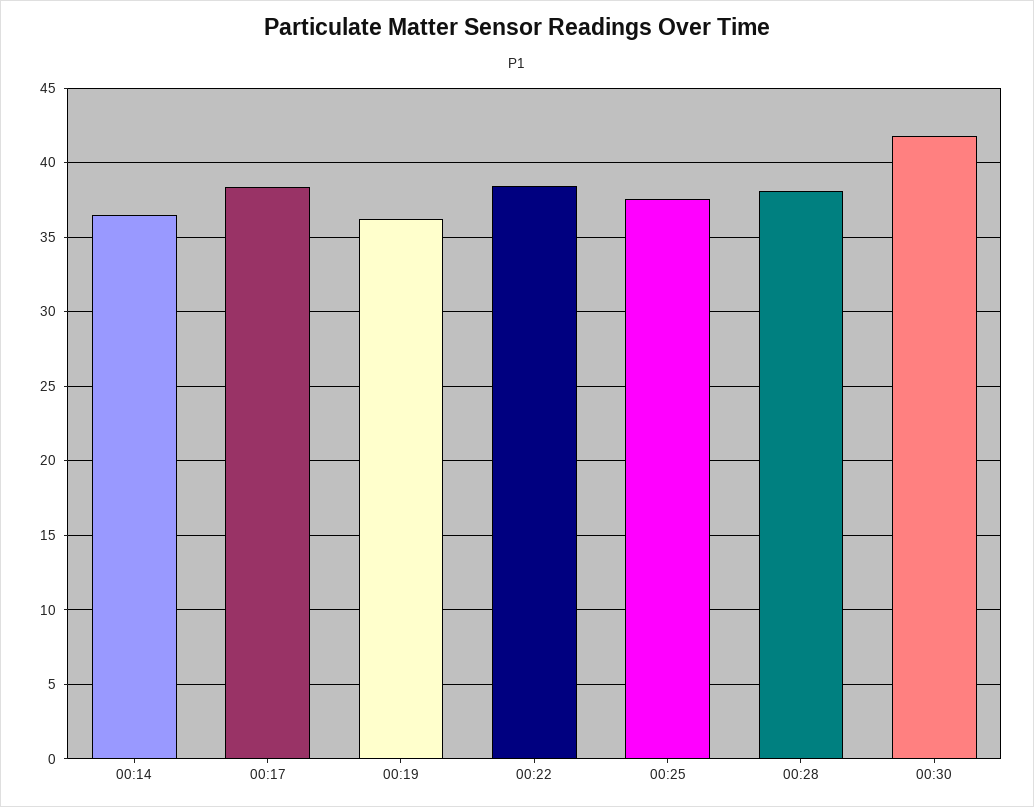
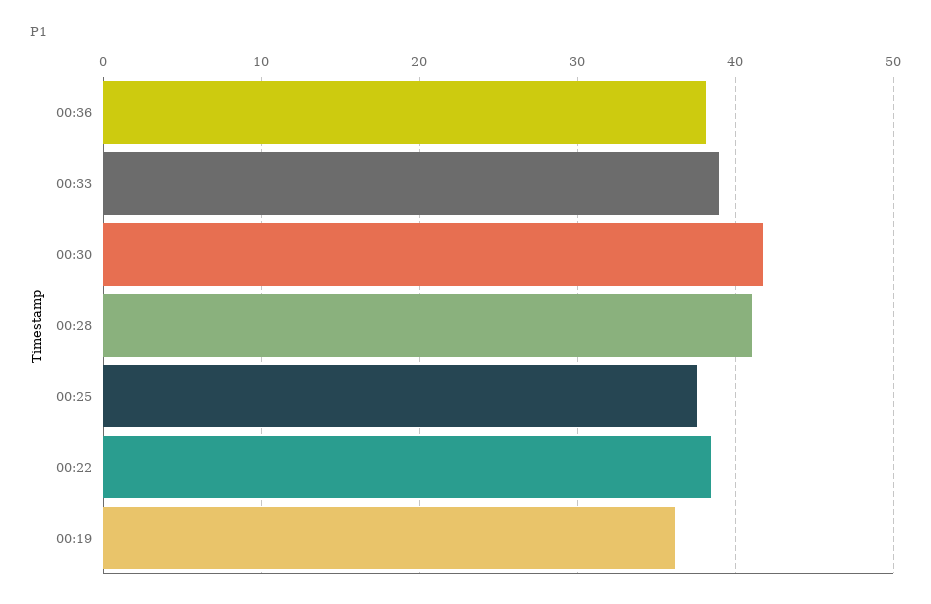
00:14: 36.5 -> none
00:17: 38.5 -> none
00:28: 38 -> 41
00:36: none -> 38
00:33: none -> 39

